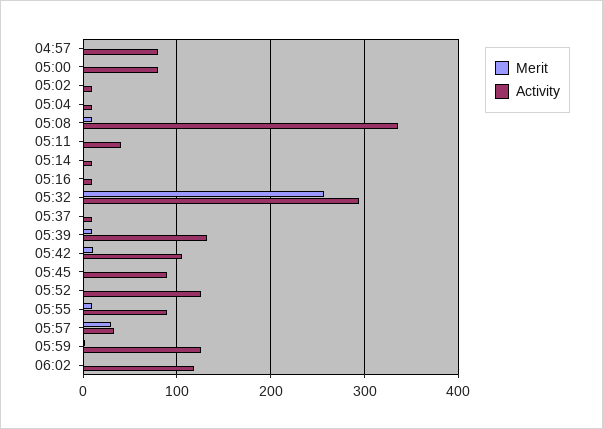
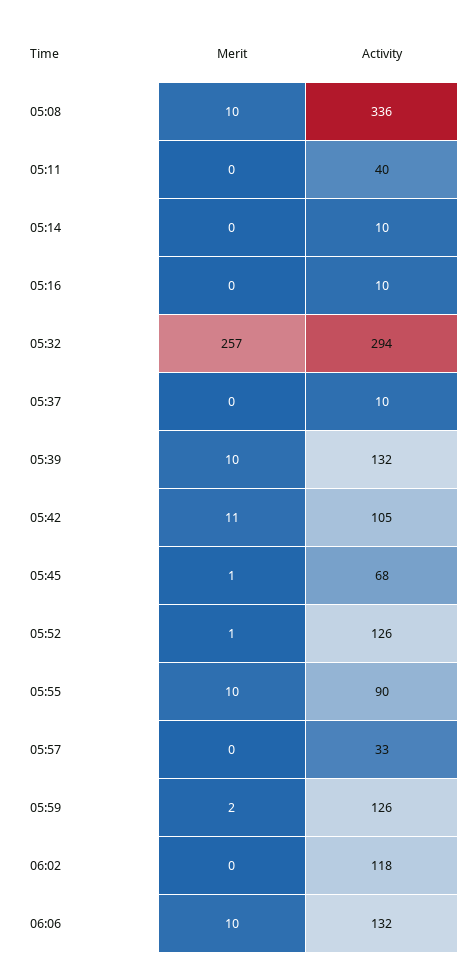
Merit, 04:57: 0 -> none
Activity, 04:57: 80 -> none
Merit, 05:00: 0 -> none
Activity, 05:00: 80 -> none
Merit, 05:02: 0 -> none
Activity, 05:02: 10 -> none
Merit, 05:04: 0 -> none
Activity, 05:04: 10 -> none
Activity, 05:45: 90 -> 68
Merit, 05:57: 30 -> 0
Merit, 06:06: none -> 10
Activity, 06:06: none -> 132

